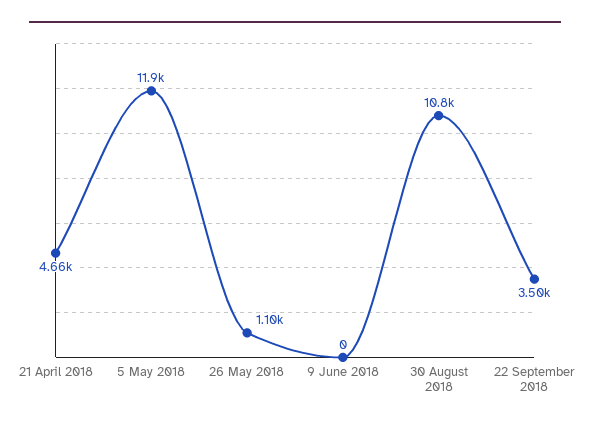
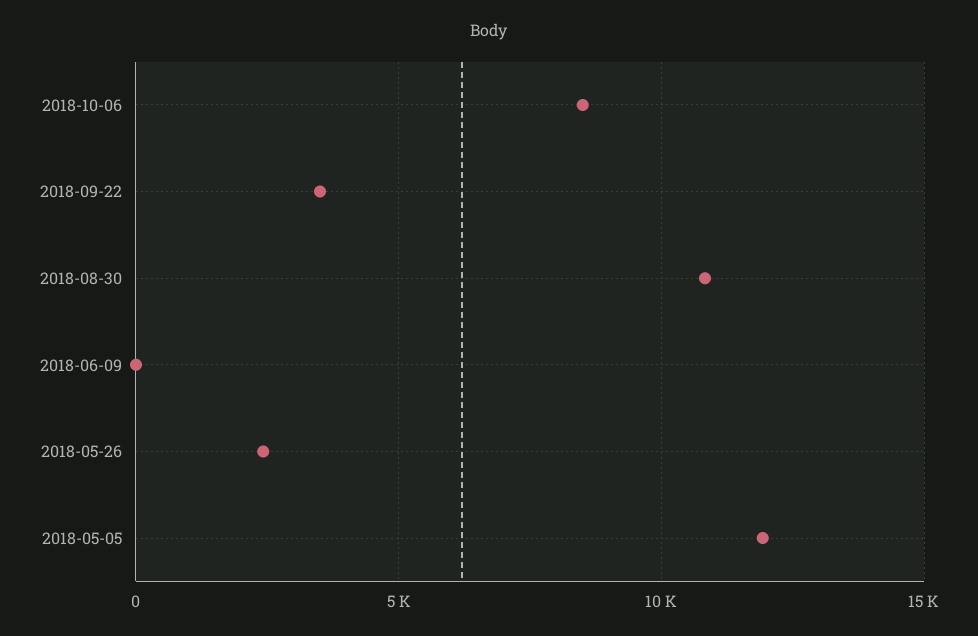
21 April 2018: 4660 -> none
26 May 2018: 1100 -> 2500
2018-10-06: none -> 8500

